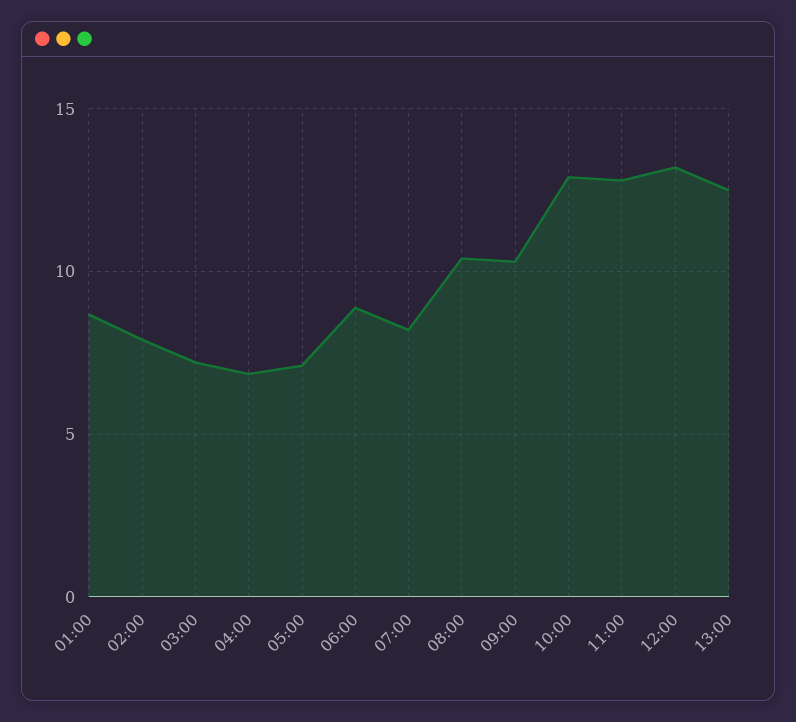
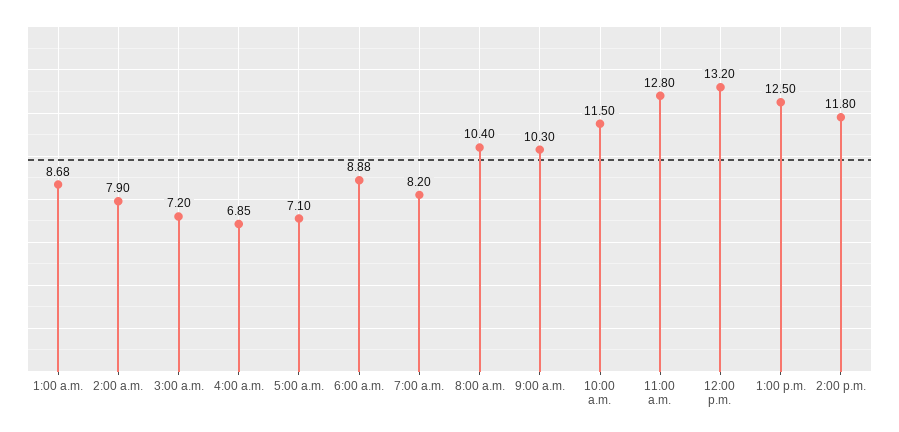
10:00: 13 -> 11.5
2:00 p.m.: none -> 11.8

